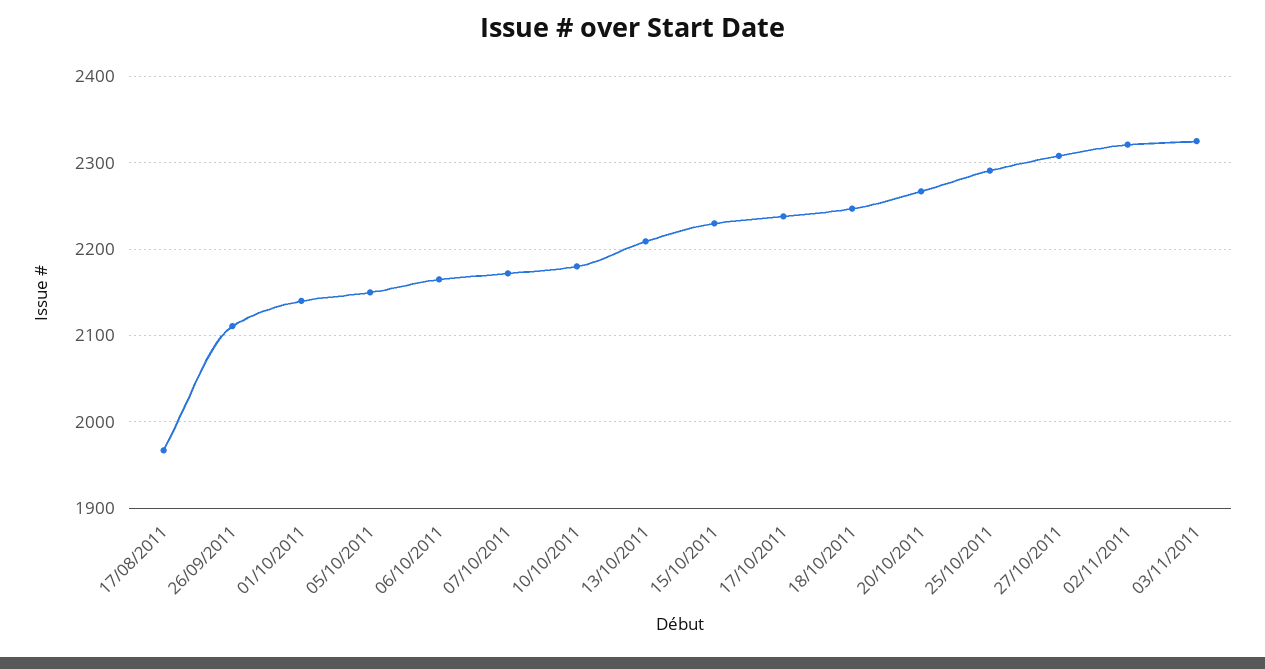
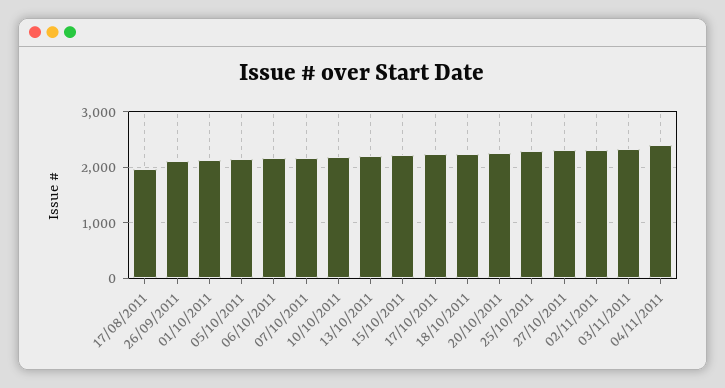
04/11/2011: none -> 2400

